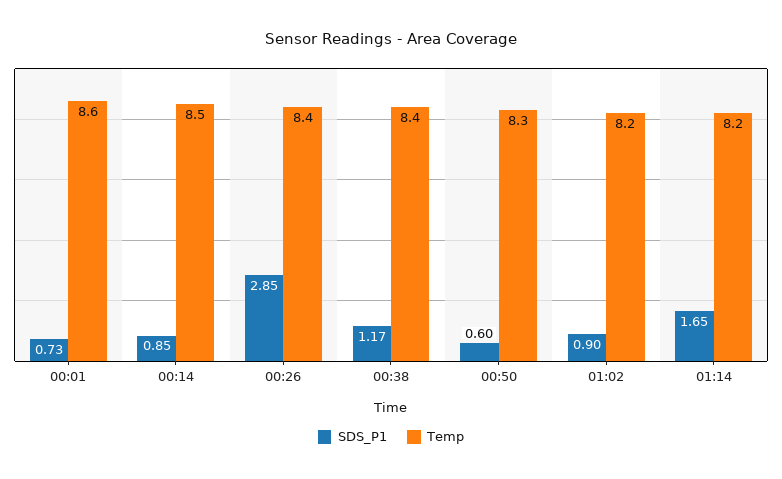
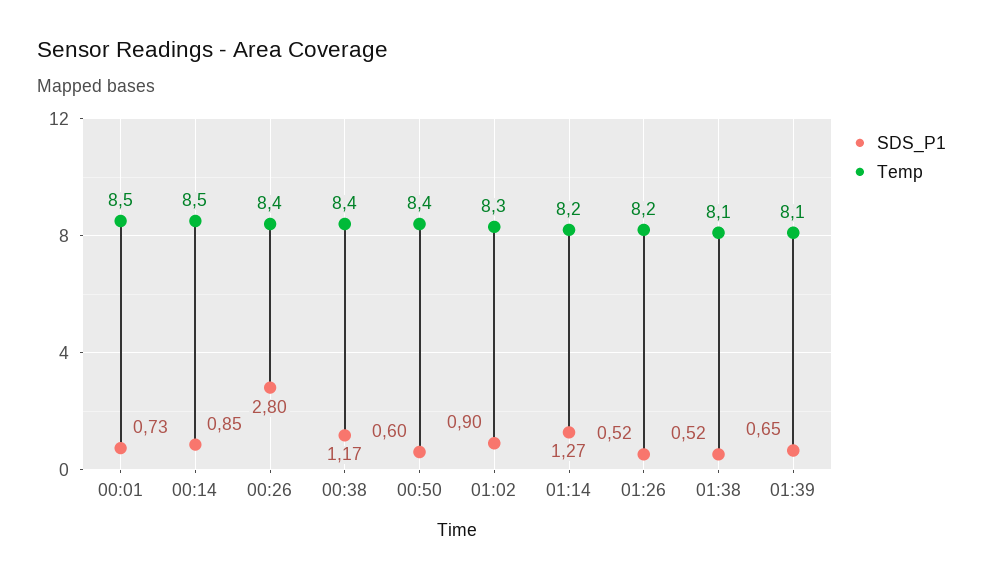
Temp, 00:01: 8.6 -> 8.5
SDS_P1, 00:26: 2.85 -> 2.8
Temp, 00:50: 8.3 -> 8.4
Temp, 01:02: 8.2 -> 8.3
SDS_P1, 01:14: 1.65 -> 1.27
SDS_P1, 01:26: none -> 0.52
Temp, 01:26: none -> 8.2
SDS_P1, 01:38: none -> 0.52
Temp, 01:38: none -> 8.1
SDS_P1, 01:39: none -> 0.65
Temp, 01:39: none -> 8.1

